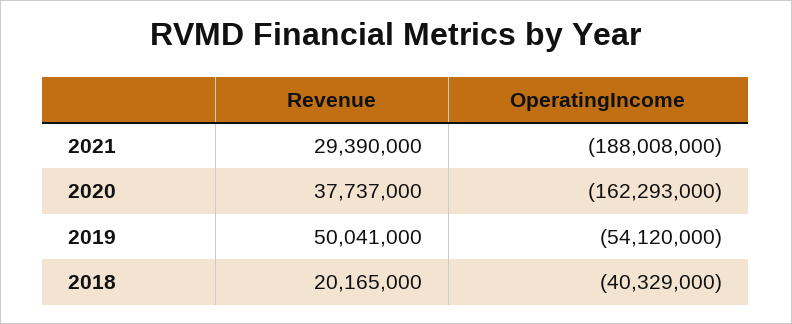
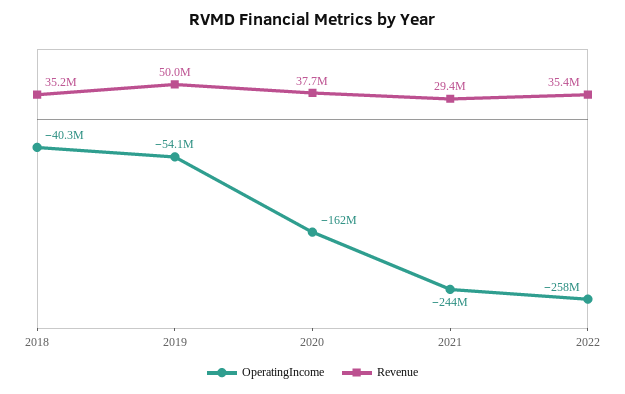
OperatingIncome, 2021: -188008000 -> -244000000
Revenue, 2018: 20165000 -> 35200000
OperatingIncome, 2022: none -> -258000000
Revenue, 2022: none -> 35400000

